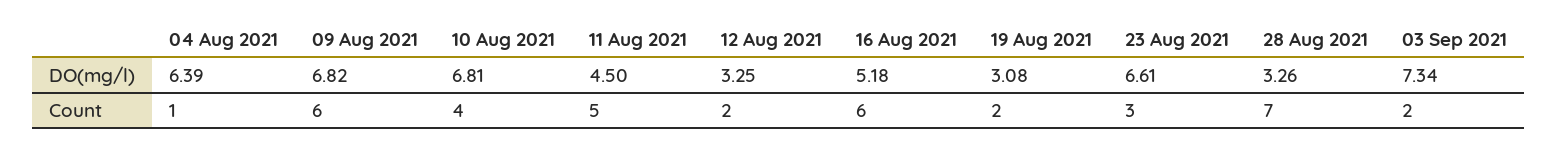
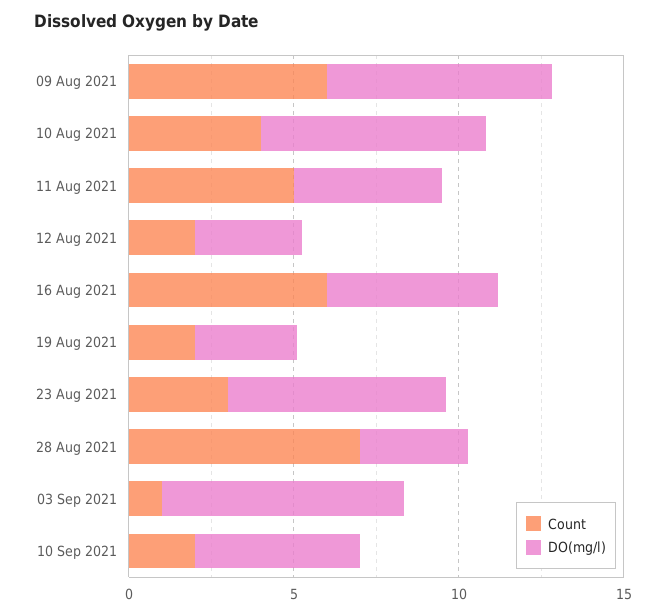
DO(mg/l), 04 Aug 2021: 6.39 -> none
Count, 04 Aug 2021: 1 -> none
Count, 03 Sep 2021: 2 -> 1
Count, 10 Sep 2021: none -> 2
DO(mg/l), 10 Sep 2021: none -> 5

